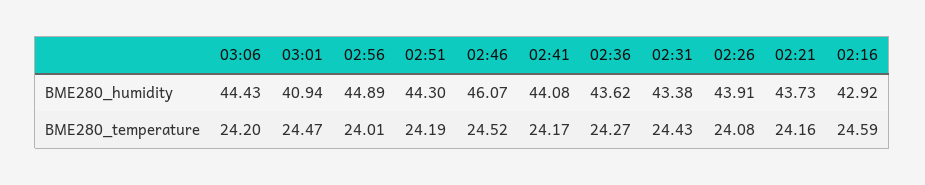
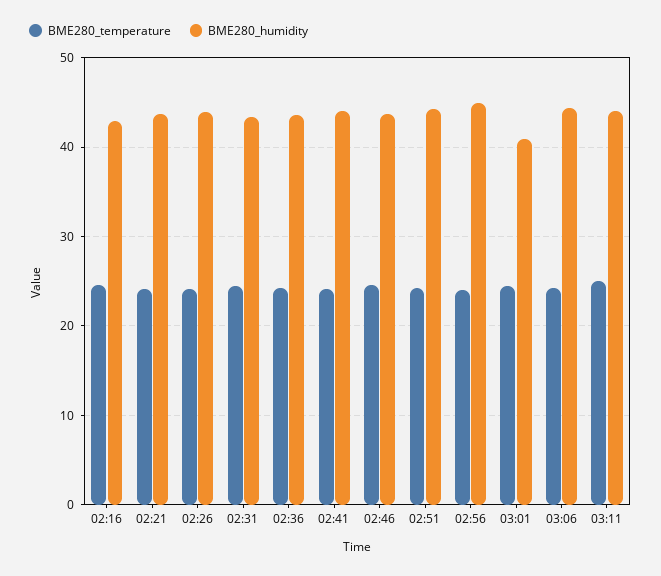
BME280_humidity, 02:46: 46.07 -> 44
BME280_temperature, 03:11: none -> 25
BME280_humidity, 03:11: none -> 44

